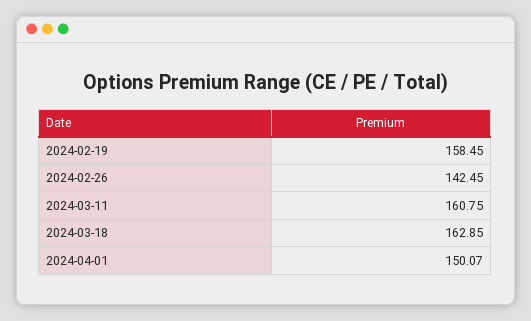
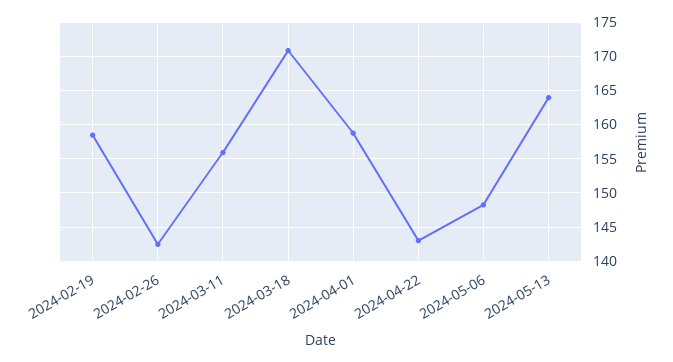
2024-03-11: 160.75 -> 156
2024-03-18: 162.85 -> 171
2024-04-01: 150.07 -> 159
2024-04-22: none -> 143
2024-05-06: none -> 148
2024-05-13: none -> 164

